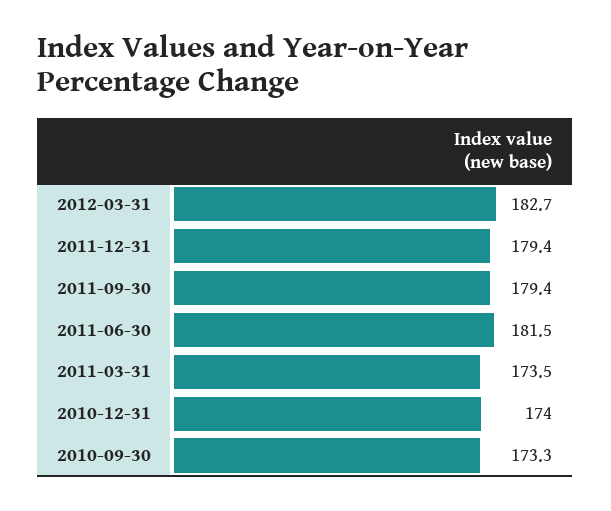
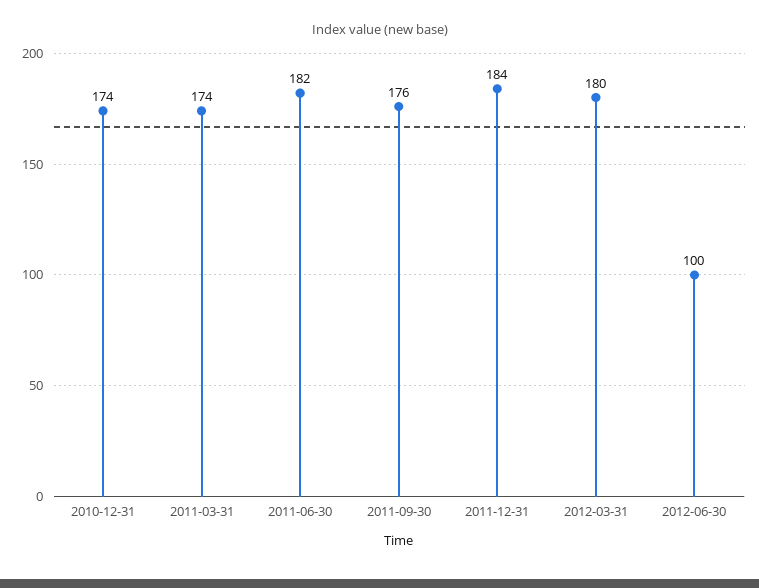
2012-03-31: 182.7 -> 180
2011-12-31: 179.4 -> 184
2011-09-30: 179.4 -> 176
2010-09-30: 173.3 -> none
2012-06-30: none -> 100

